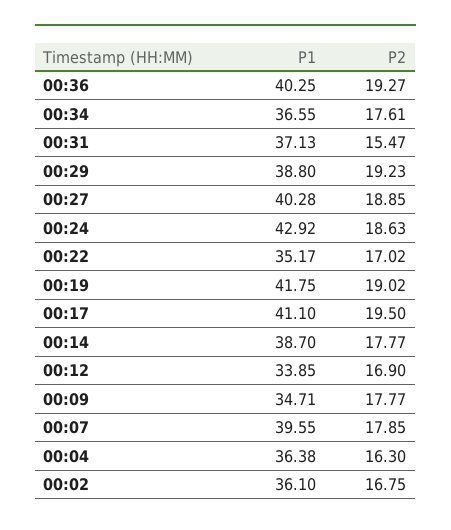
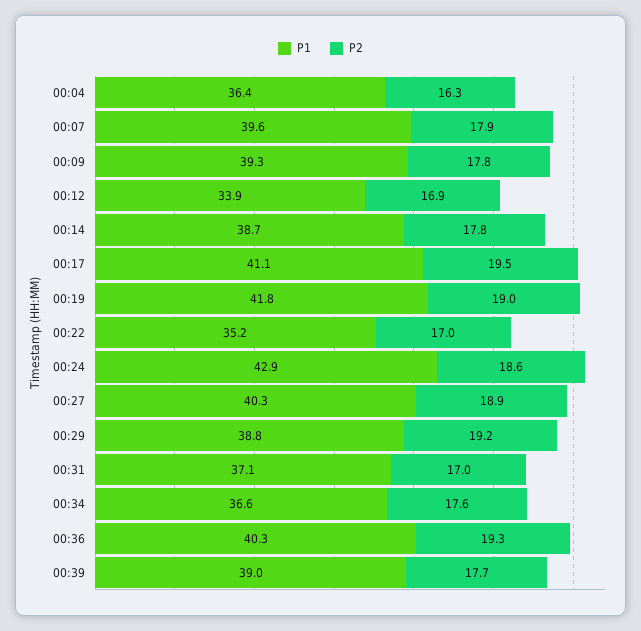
P2, 00:31: 15.47 -> 17
P1, 00:09: 34.71 -> 39.3
P1, 00:02: 36.1 -> none
P2, 00:02: 16.75 -> none
P1, 00:39: none -> 39
P2, 00:39: none -> 17.7

